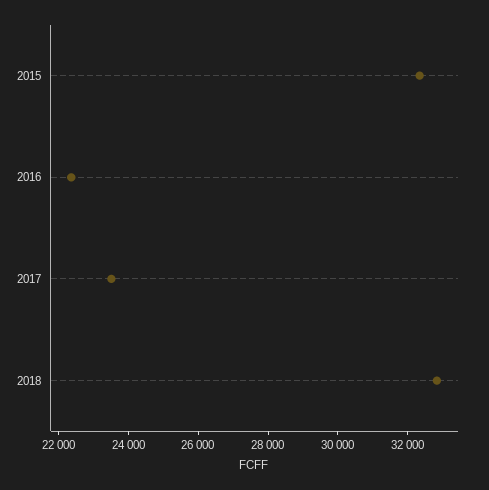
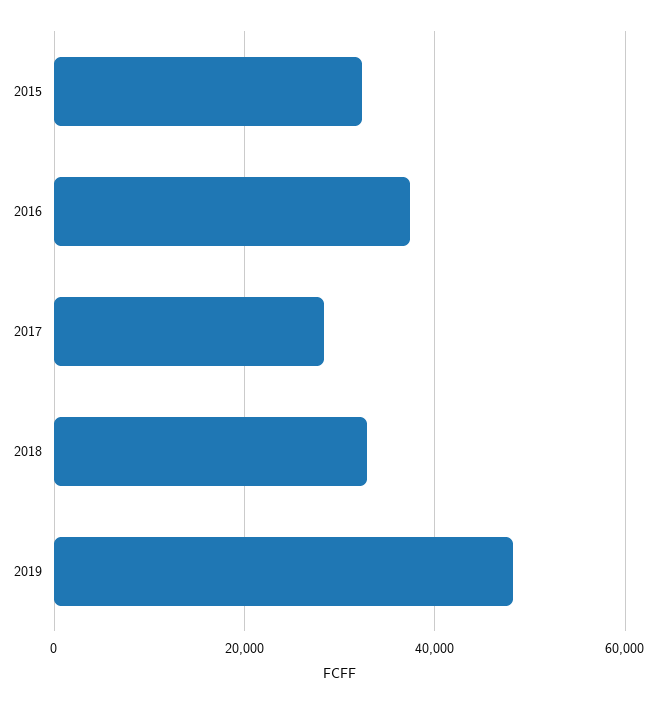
2016: 22500 -> 38000
2017: 23500 -> 28000
2019: none -> 48000

